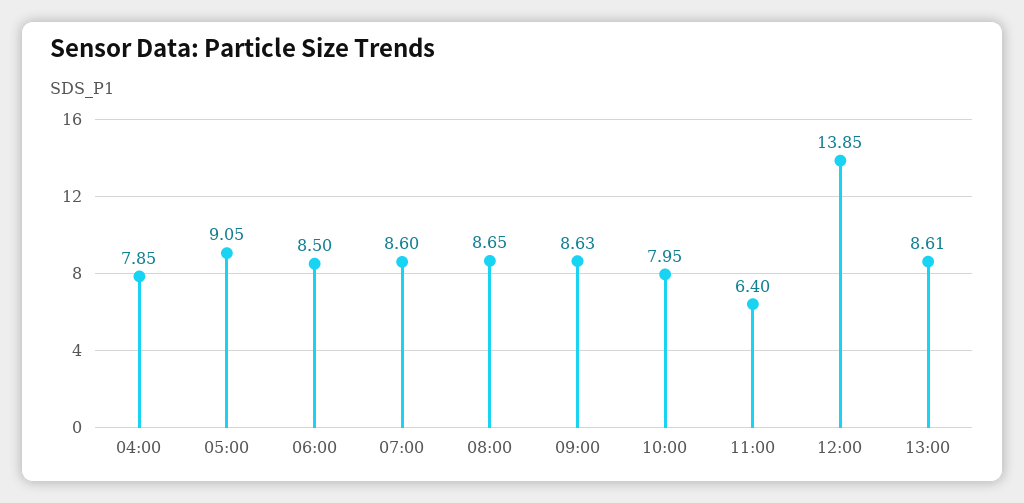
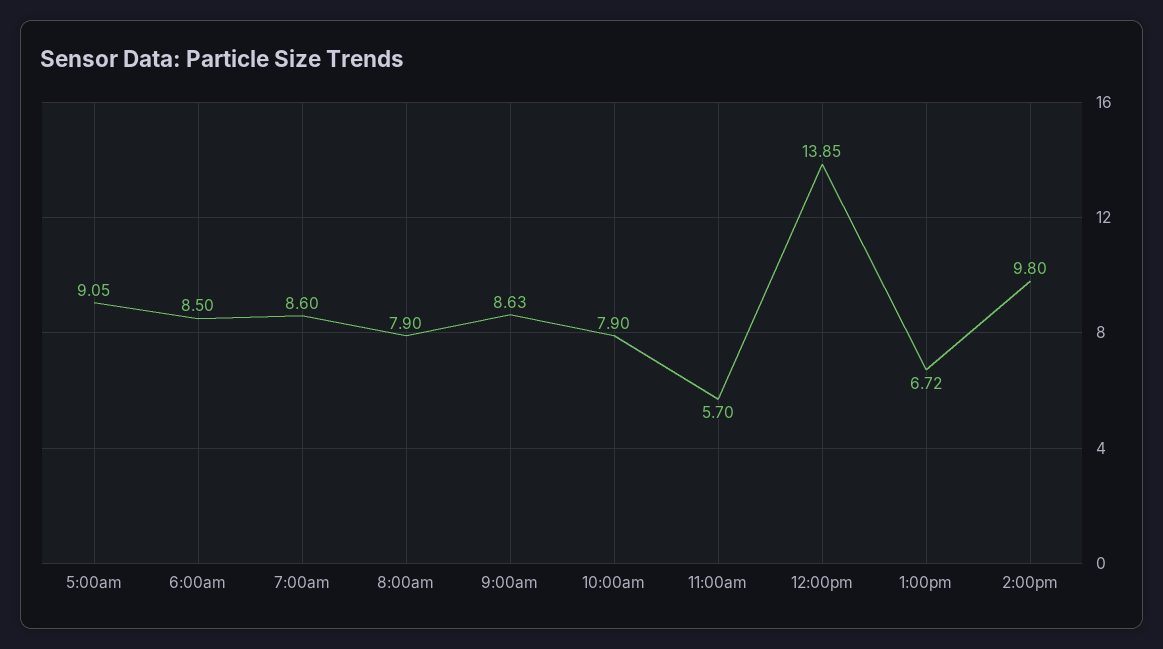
04:00: 7.85 -> none
08:00: 8.65 -> 7.9
10:00: 7.95 -> 7.9
11:00: 6.4 -> 5.7
13:00: 8.61 -> 6.72
2:00pm: none -> 9.8

